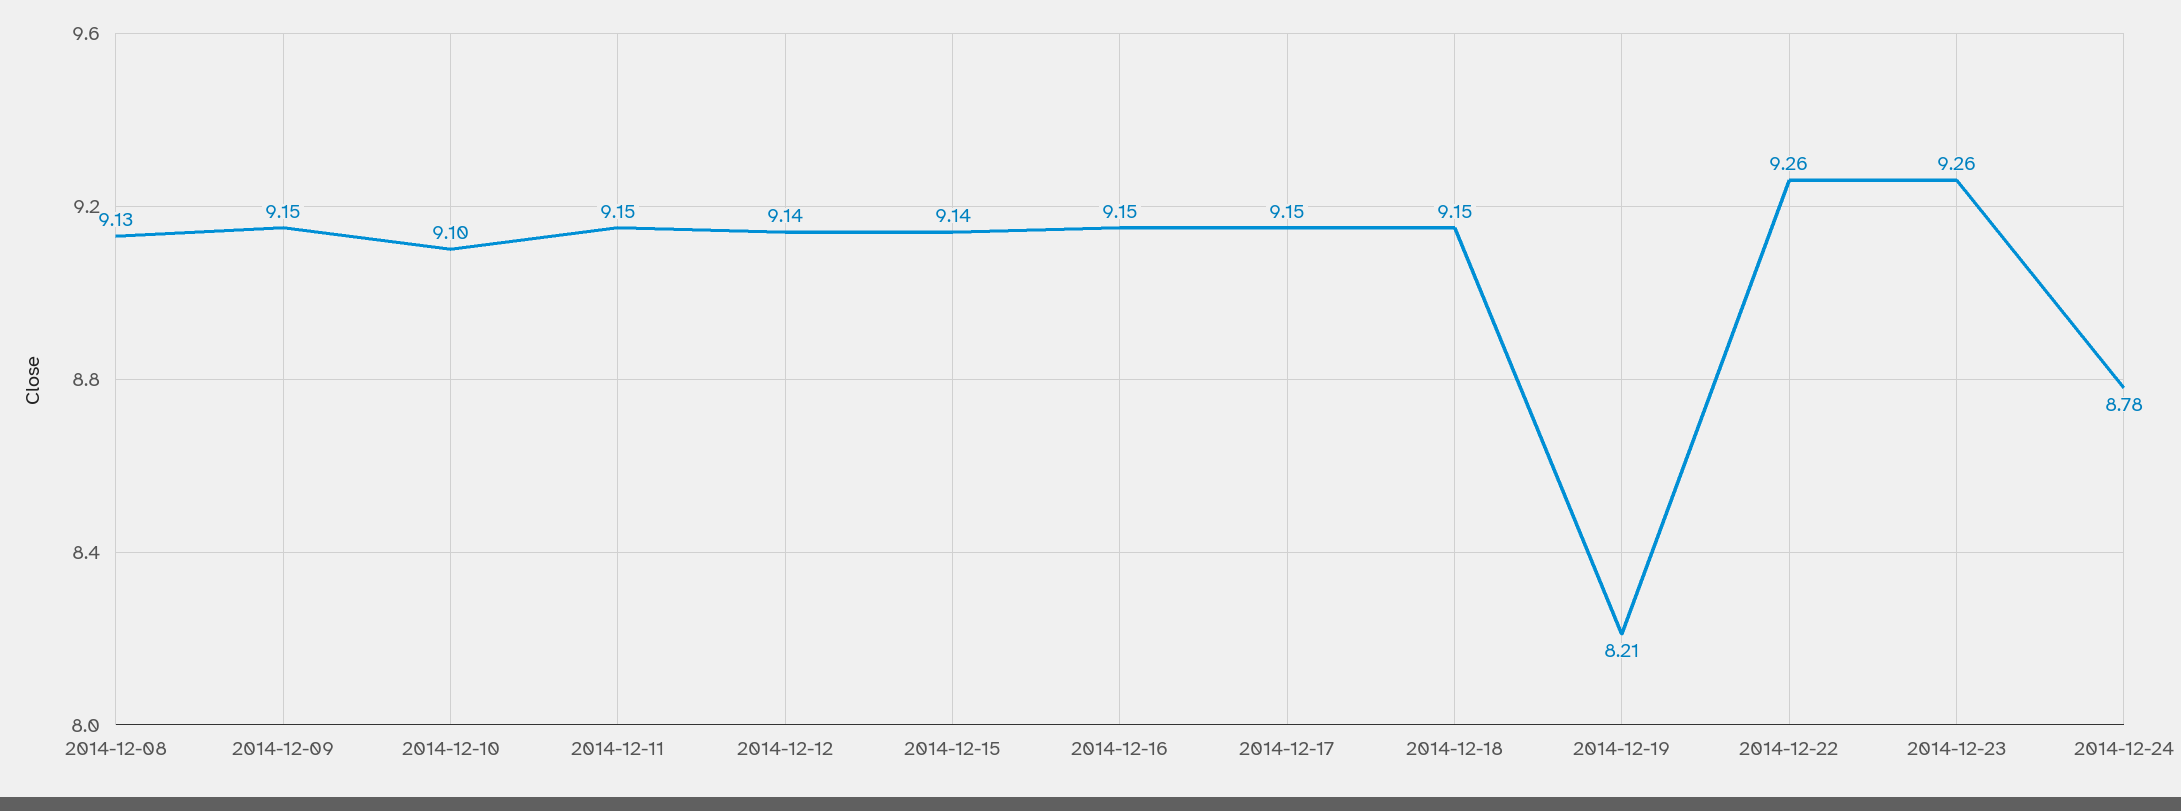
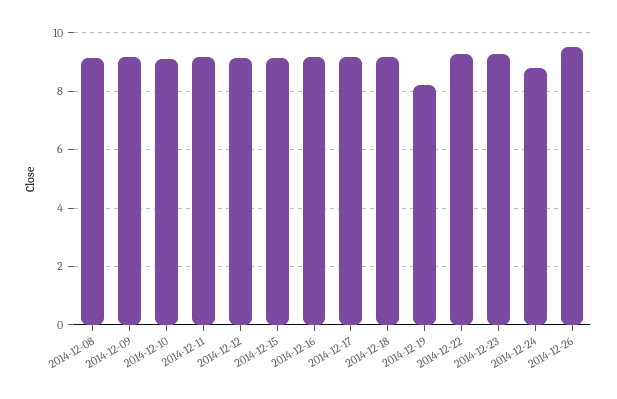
2014-12-26: none -> 9.5

